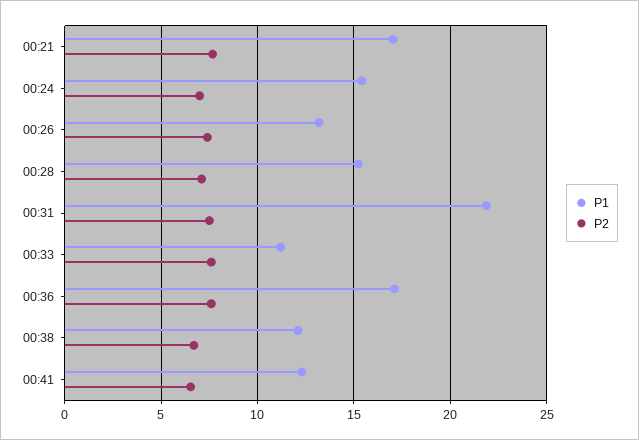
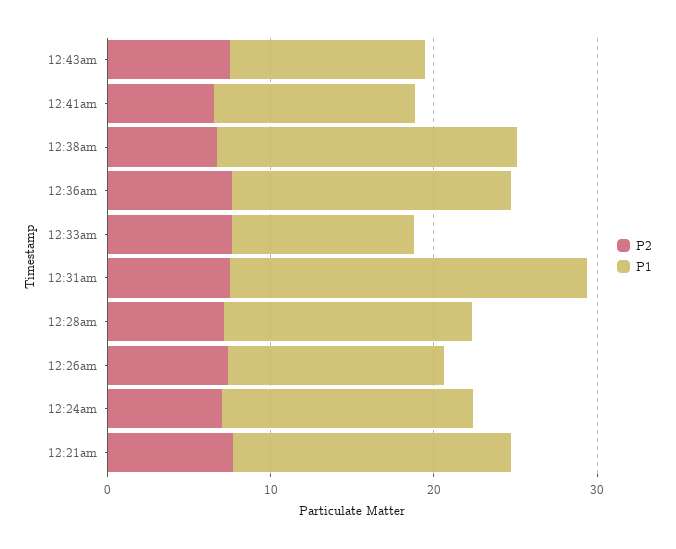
P1, 00:38: 12 -> 18
P2, 12:43am: none -> 8
P1, 12:43am: none -> 12

